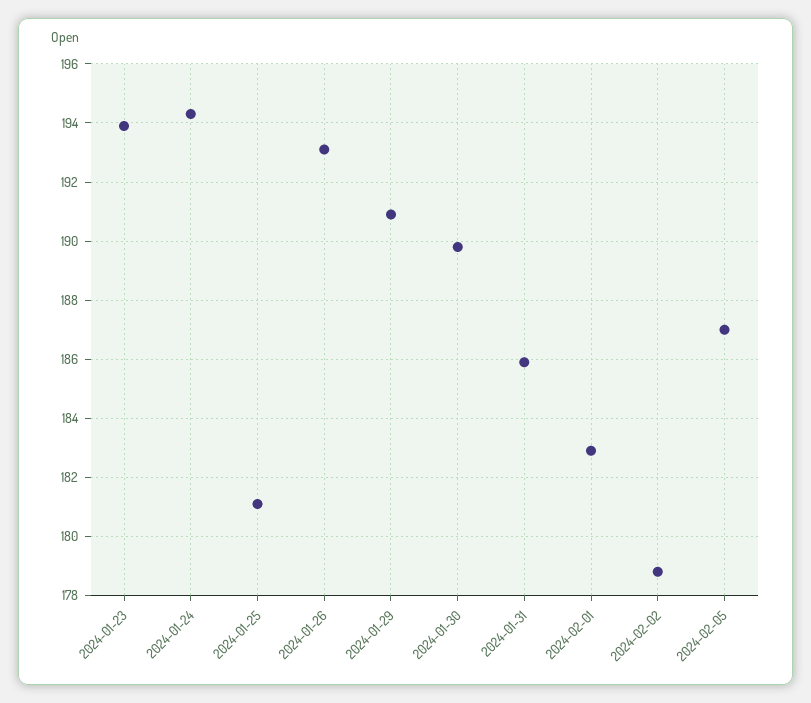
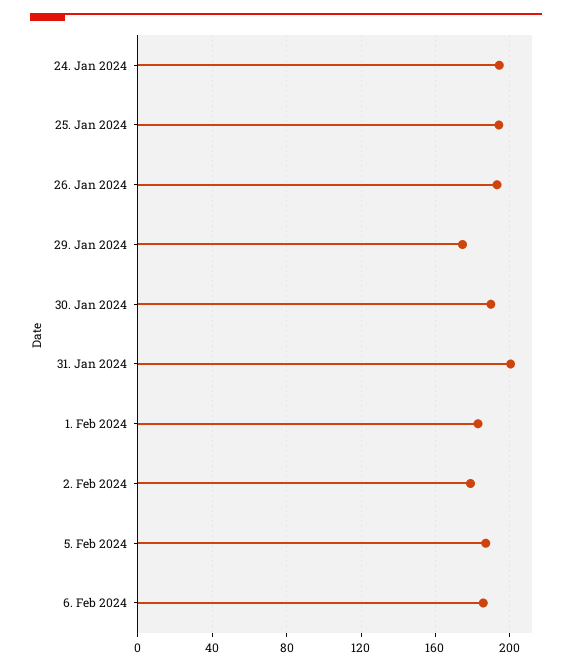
2024-01-23: 194 -> none
2024-01-25: 181 -> 195
2024-01-29: 191 -> 175
2024-01-31: 186 -> 200
6. Feb 2024: none -> 185

